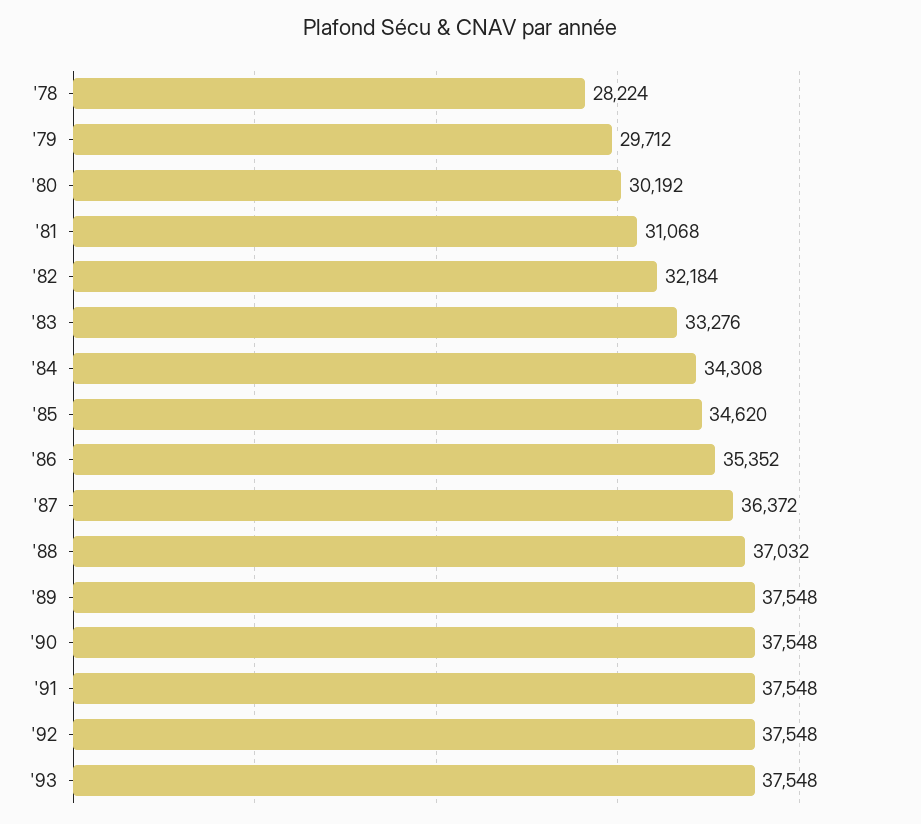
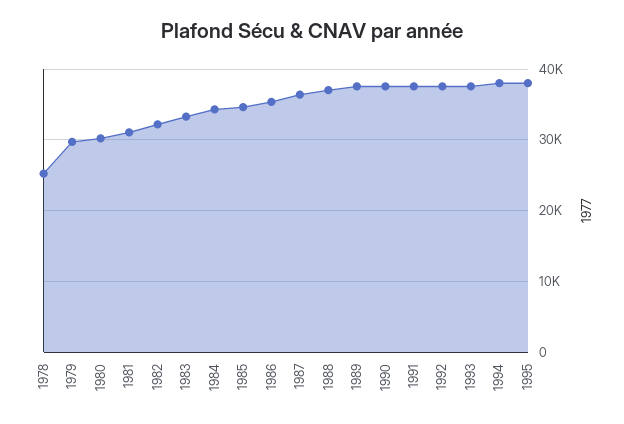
'78: 28224 -> 25000
1994: none -> 38000
1995: none -> 38000

